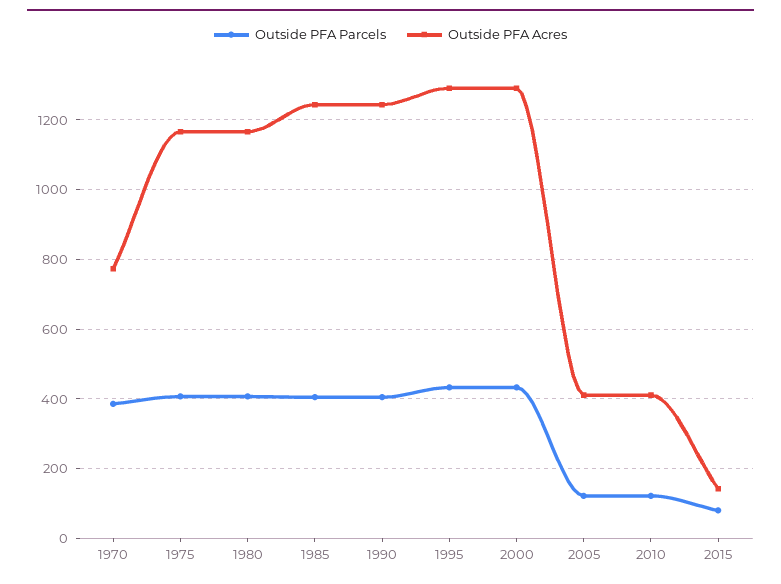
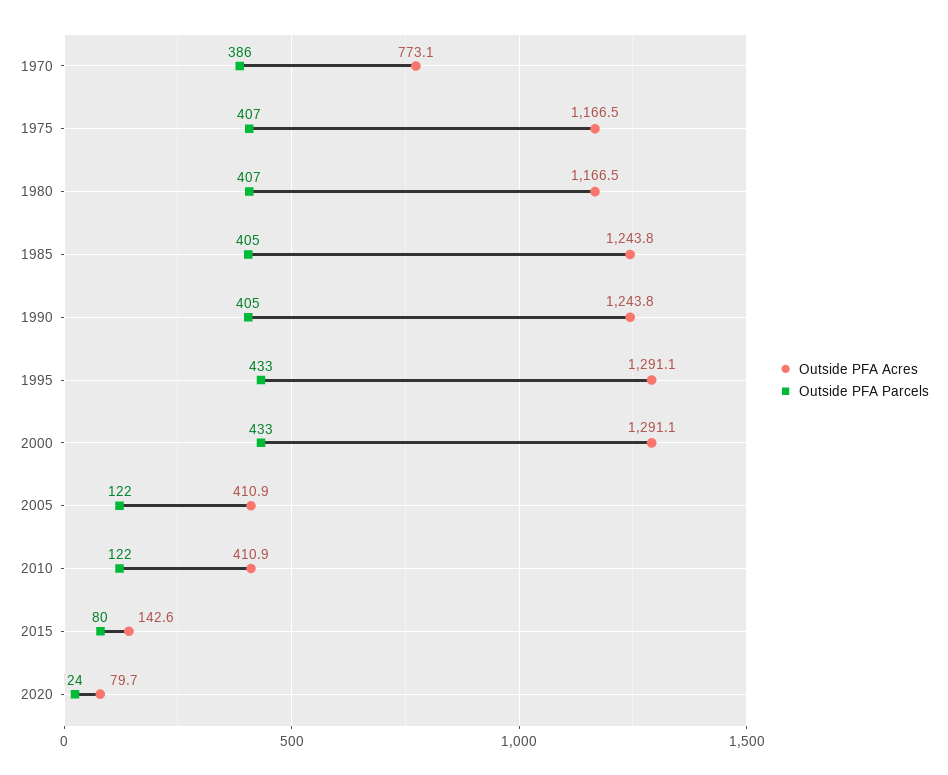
Outside PFA Acres, 2020: none -> 79.7
Outside PFA Parcels, 2020: none -> 24

